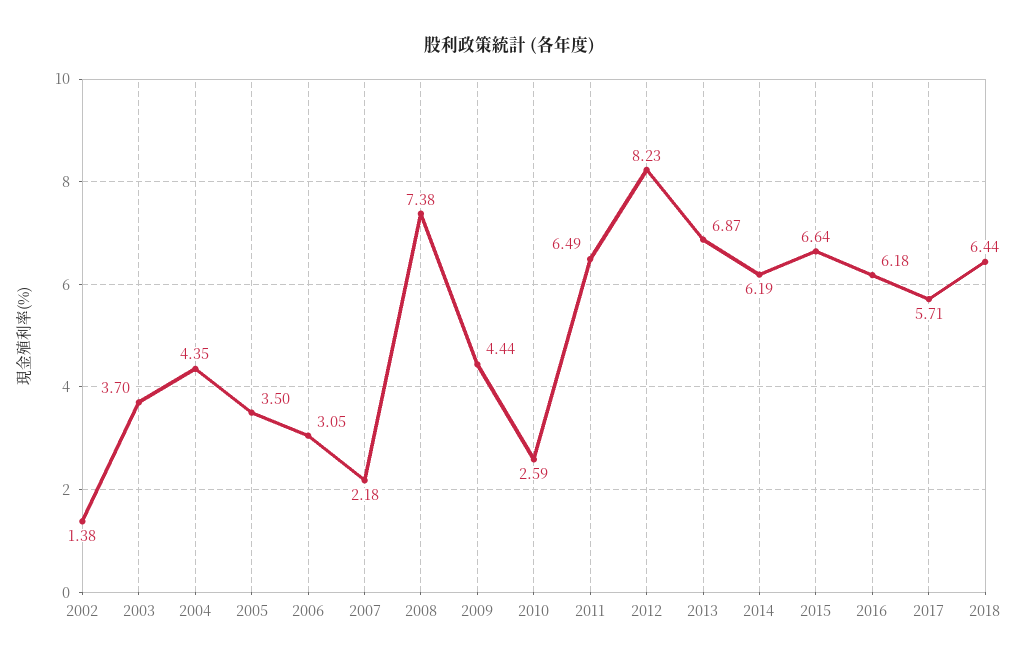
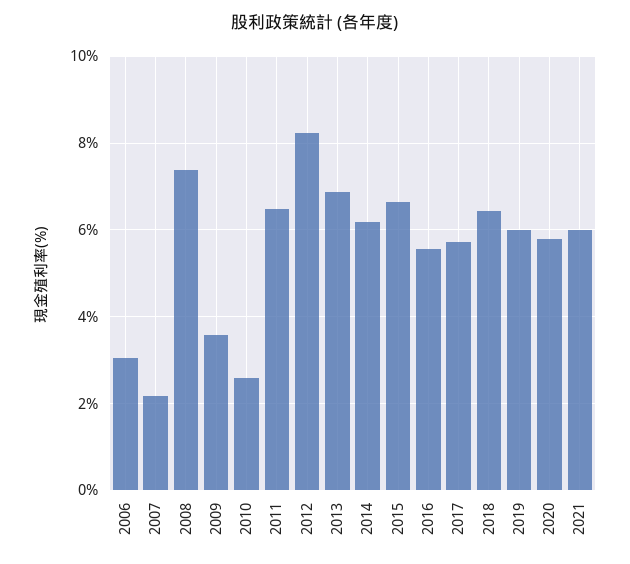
2002: 1.38 -> none
2003: 3.7 -> none
2004: 4.35 -> none
2005: 3.5 -> none
2009: 4.44 -> 3.6
2016: 6.18 -> 5.6
2019: none -> 6
2020: none -> 5.8
2021: none -> 6

